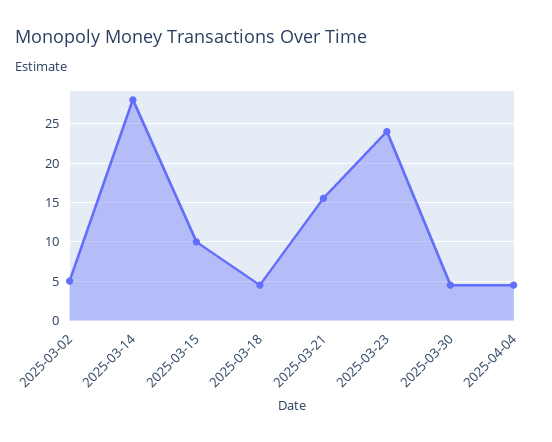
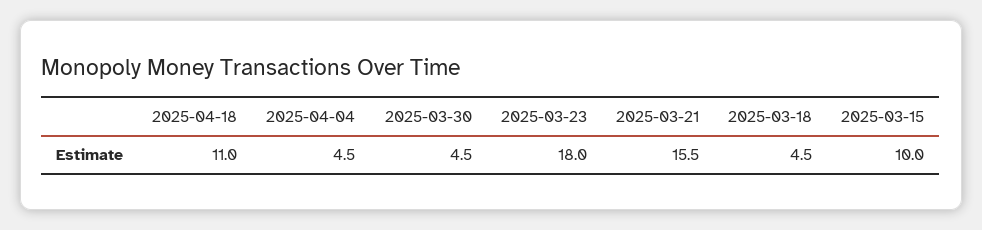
2025-03-02: 5 -> none
2025-03-14: 28 -> none
2025-03-23: 24 -> 18
2025-04-18: none -> 11

